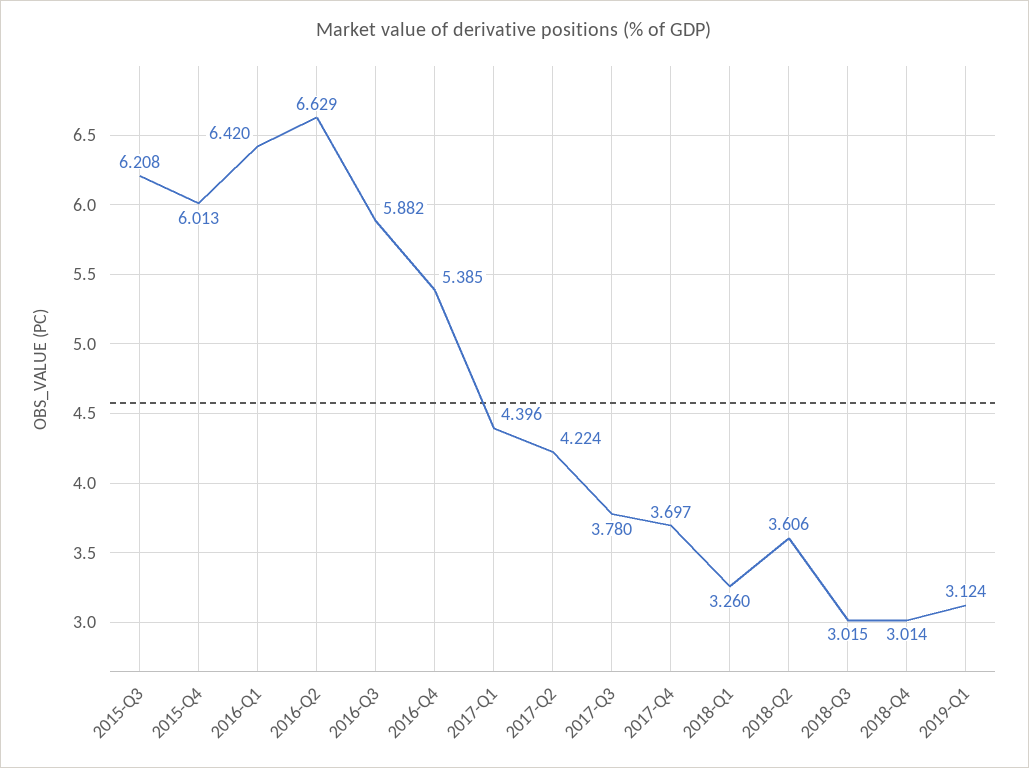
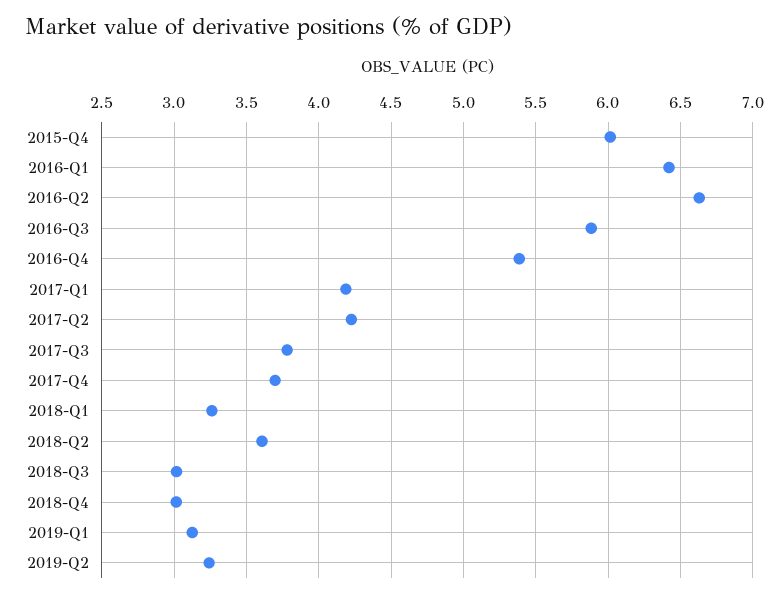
2015-Q3: 6.208 -> none
2017-Q1: 4.396 -> 4.2
2019-Q2: none -> 3.25

